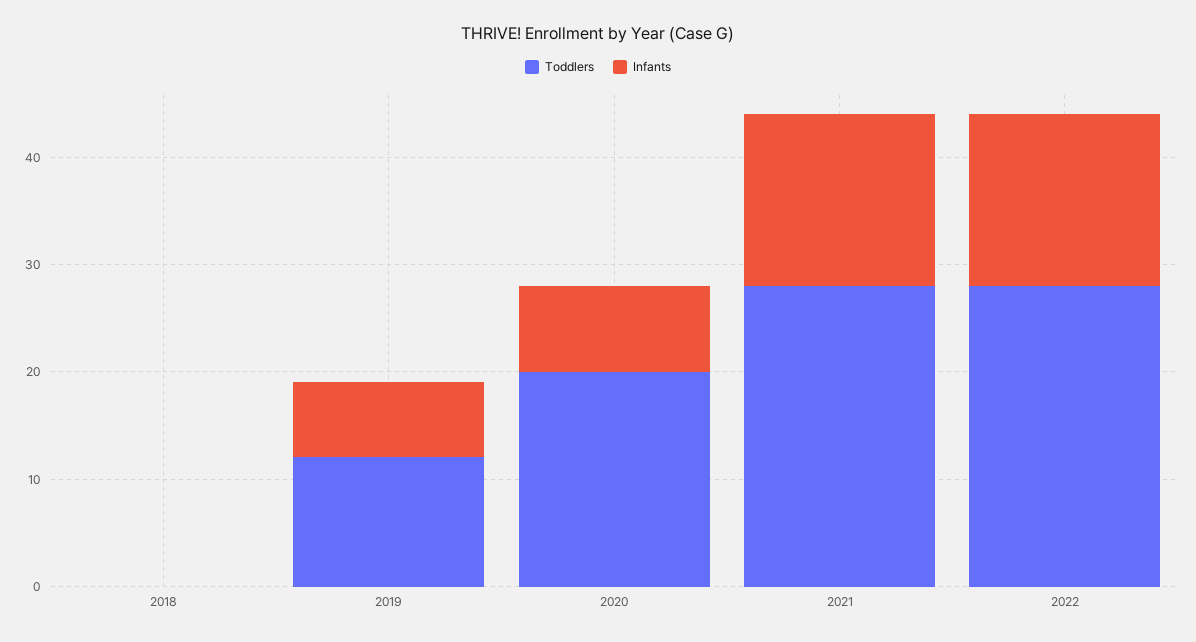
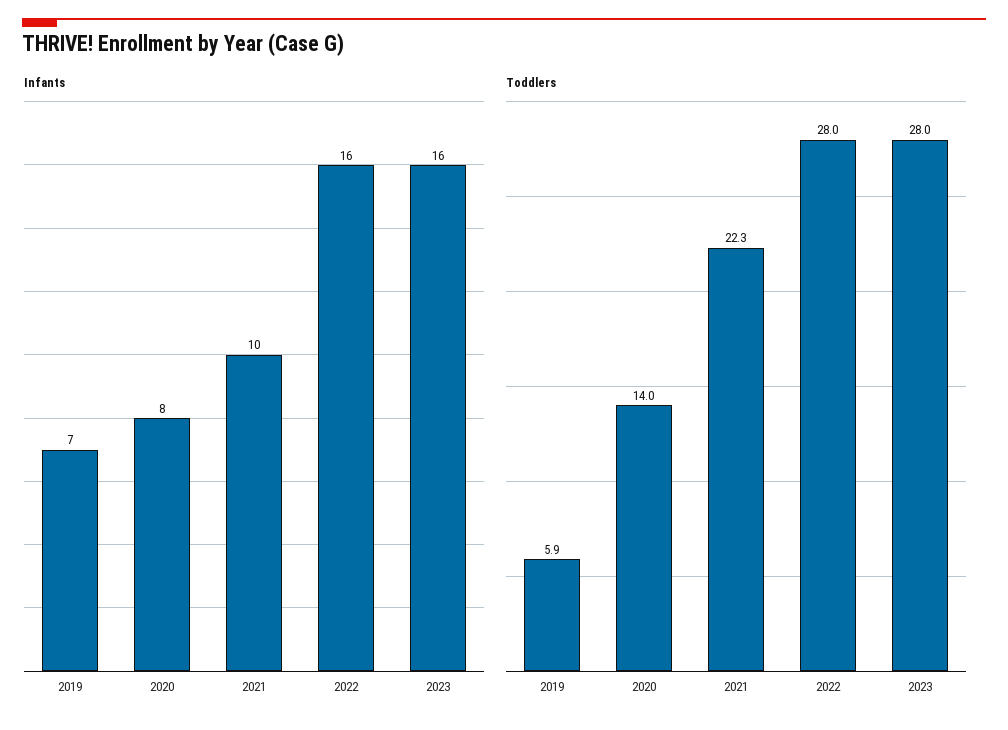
Toddlers, 2018: 0 -> none
Infants, 2018: 0 -> none
Toddlers, 2019: 12 -> 5.9
Toddlers, 2020: 20 -> 14
Toddlers, 2021: 28 -> 22.3
Infants, 2021: 16 -> 10
Infants, 2023: none -> 16
Toddlers, 2023: none -> 28

